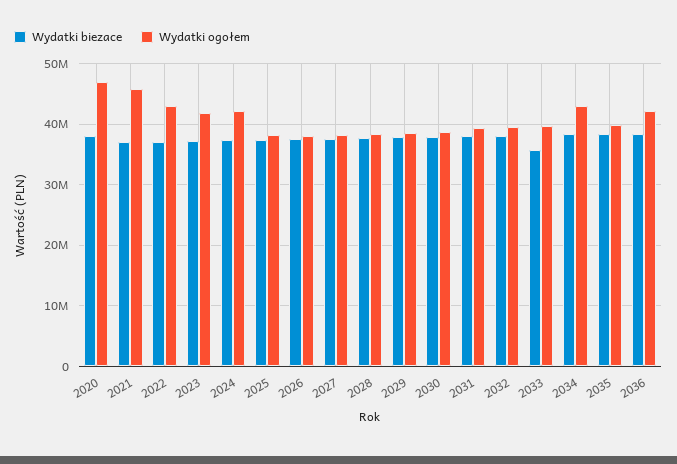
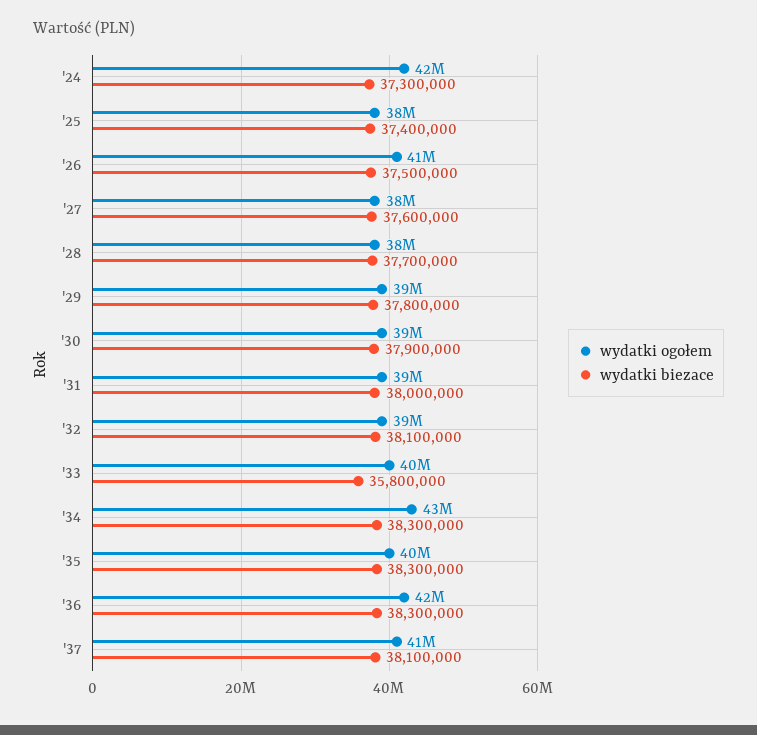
Wydatki biezace, 2020: 38000000 -> none
Wydatki ogołem, 2020: 47000000 -> none
Wydatki biezace, 2021: 37000000 -> none
Wydatki ogołem, 2021: 46000000 -> none
Wydatki biezace, 2022: 37000000 -> none
Wydatki ogołem, 2022: 43000000 -> none
Wydatki biezace, 2023: 37000000 -> none
Wydatki ogołem, 2023: 42000000 -> none
Wydatki ogołem, 2026: 38000000 -> 41000000
Wydatki ogołem, '37: none -> 41000000
Wydatki biezace, '37: none -> 38100000

